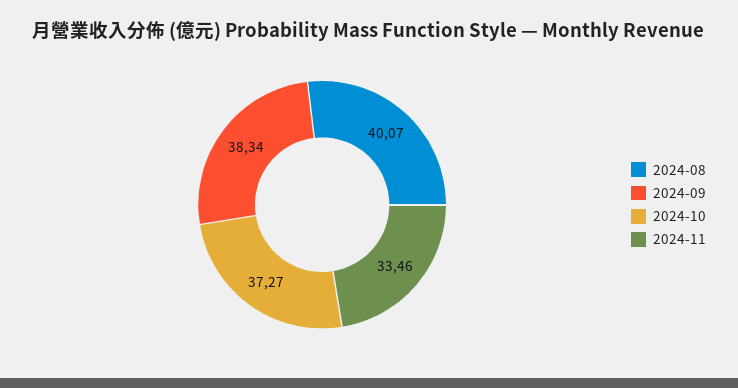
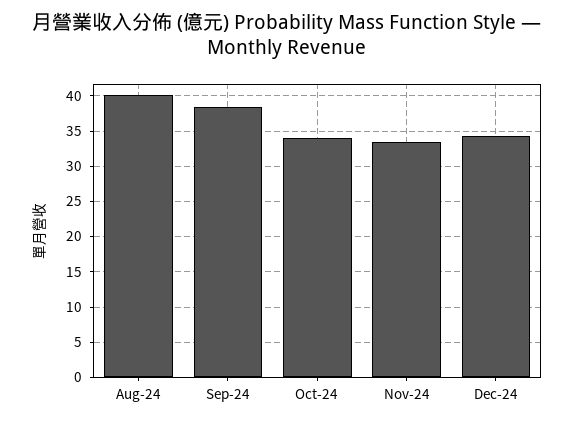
2024-10: 37.27 -> 34
Dec-24: none -> 34

